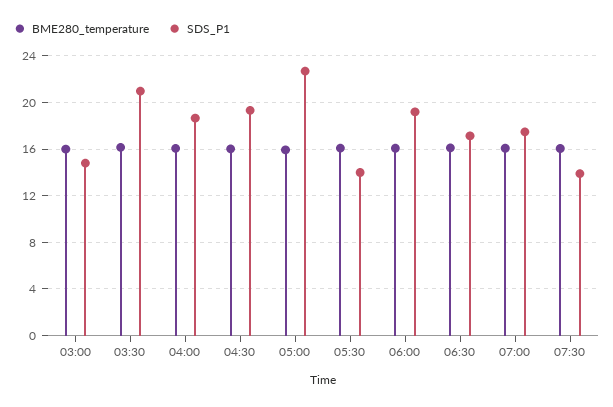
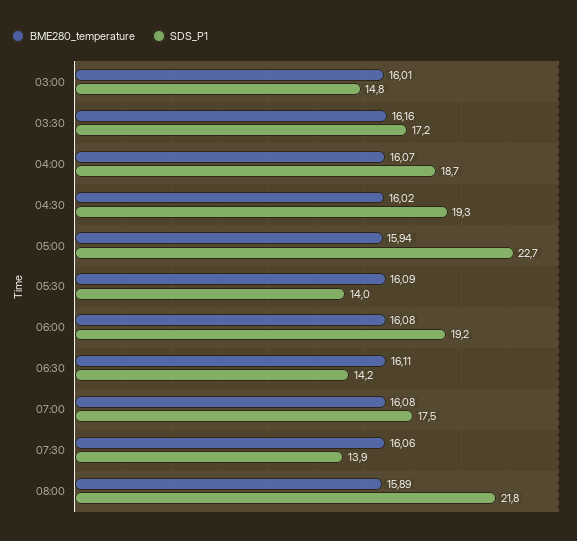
SDS_P1, 03:30: 21 -> 17.2
SDS_P1, 06:30: 17 -> 14.2
BME280_temperature, 08:00: none -> 15.89
SDS_P1, 08:00: none -> 21.8

